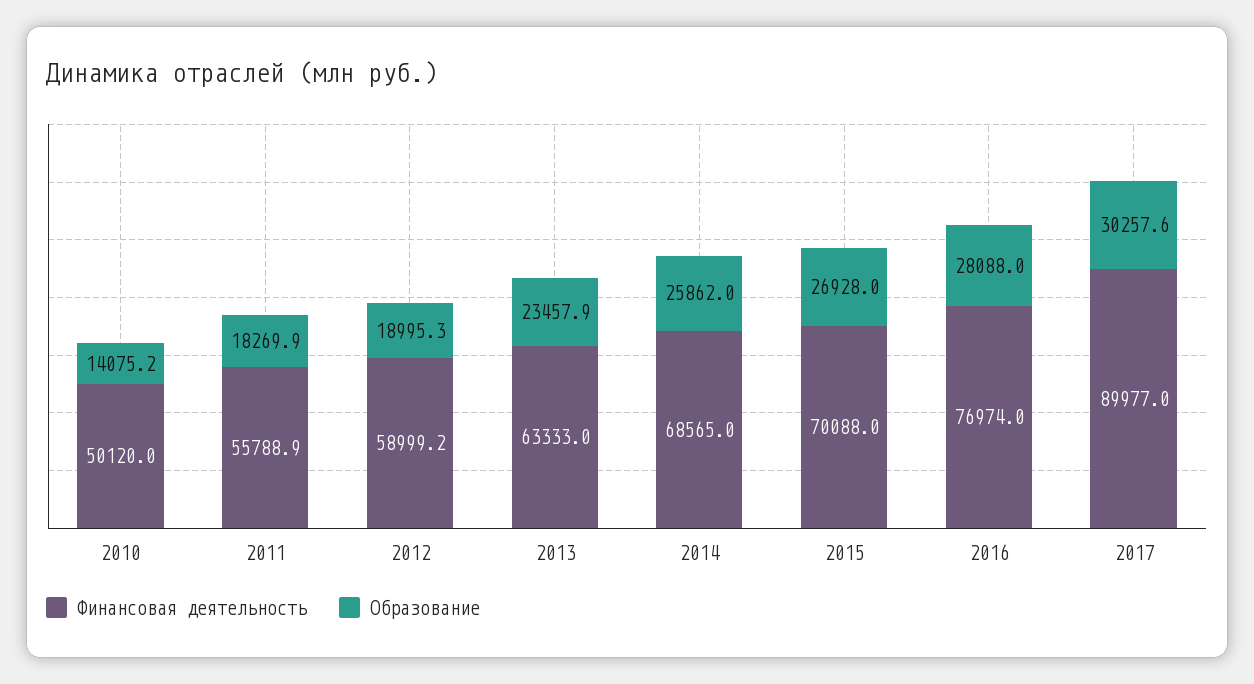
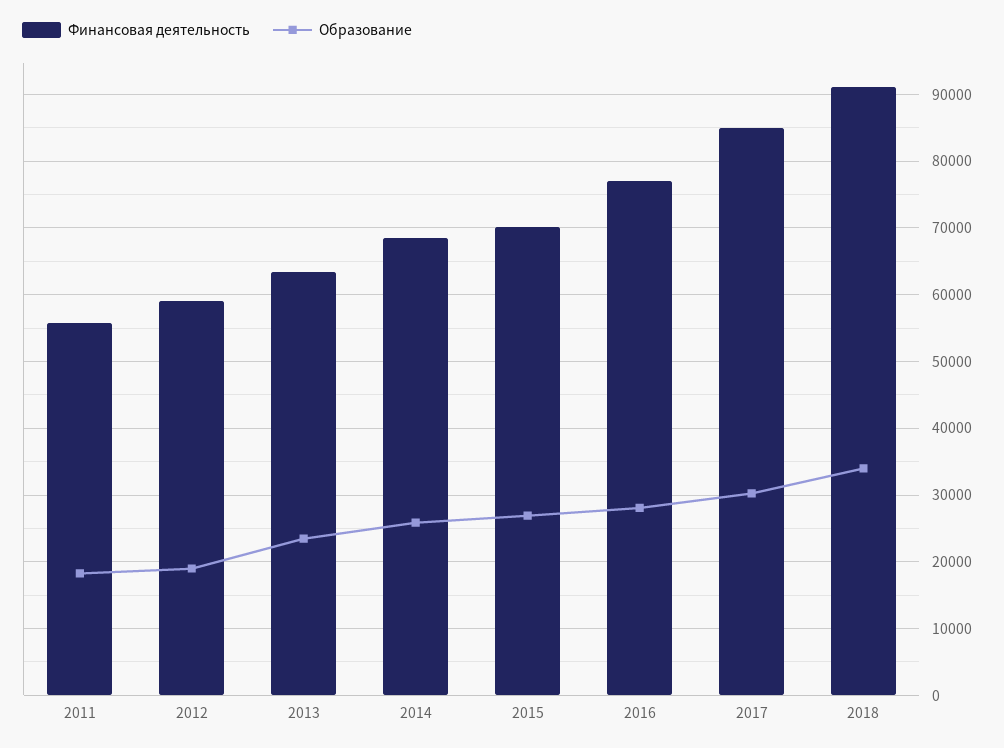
Финансовая деятельность, 2010: 50120 -> none
Образование, 2010: 14075.2 -> none
Финансовая деятельность, 2017: 89977 -> 85000
Финансовая деятельность, 2018: none -> 91000
Образование, 2018: none -> 34000

